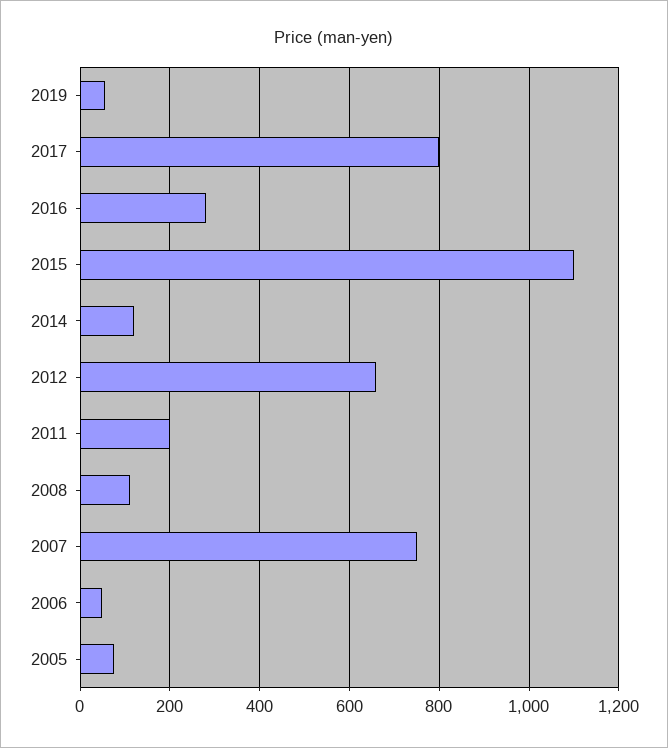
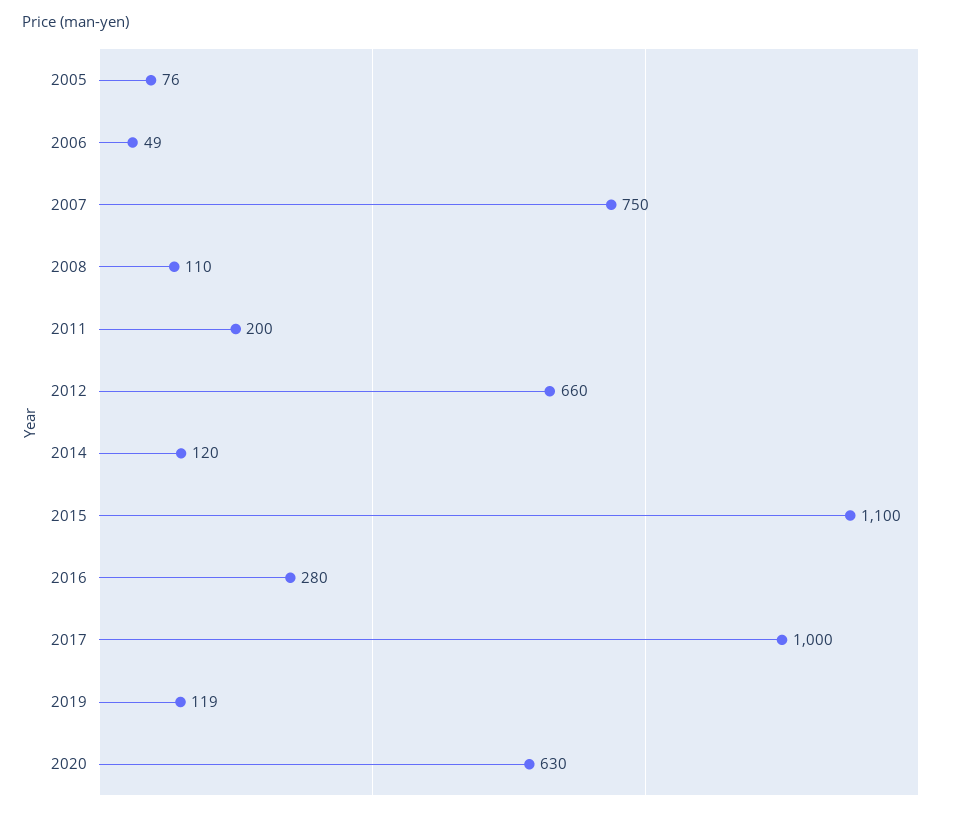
2019: 60 -> 119
2017: 800 -> 1000
2020: none -> 630

